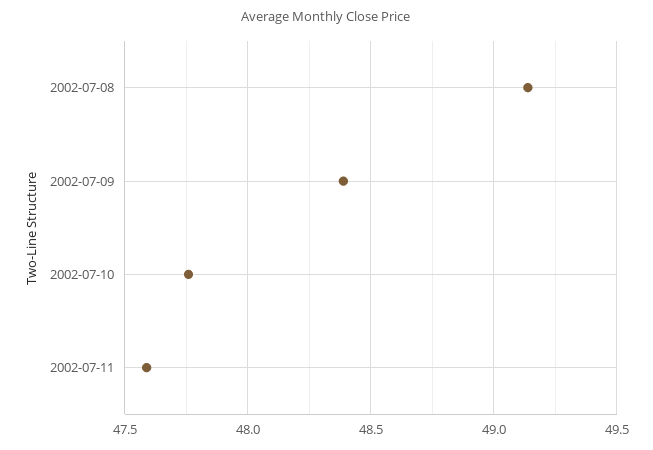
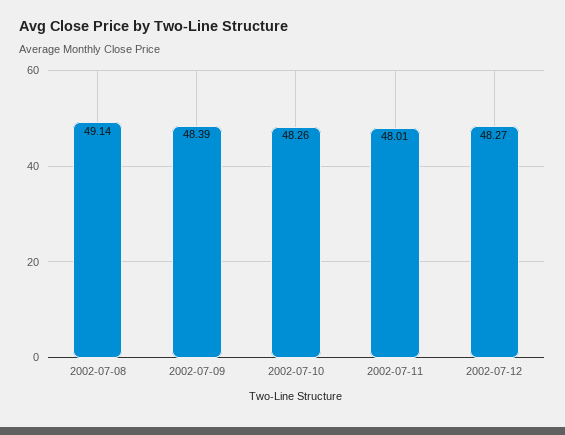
2002-07-10: 47.75 -> 48.26
2002-07-11: 47.6 -> 48.01
2002-07-12: none -> 48.27

